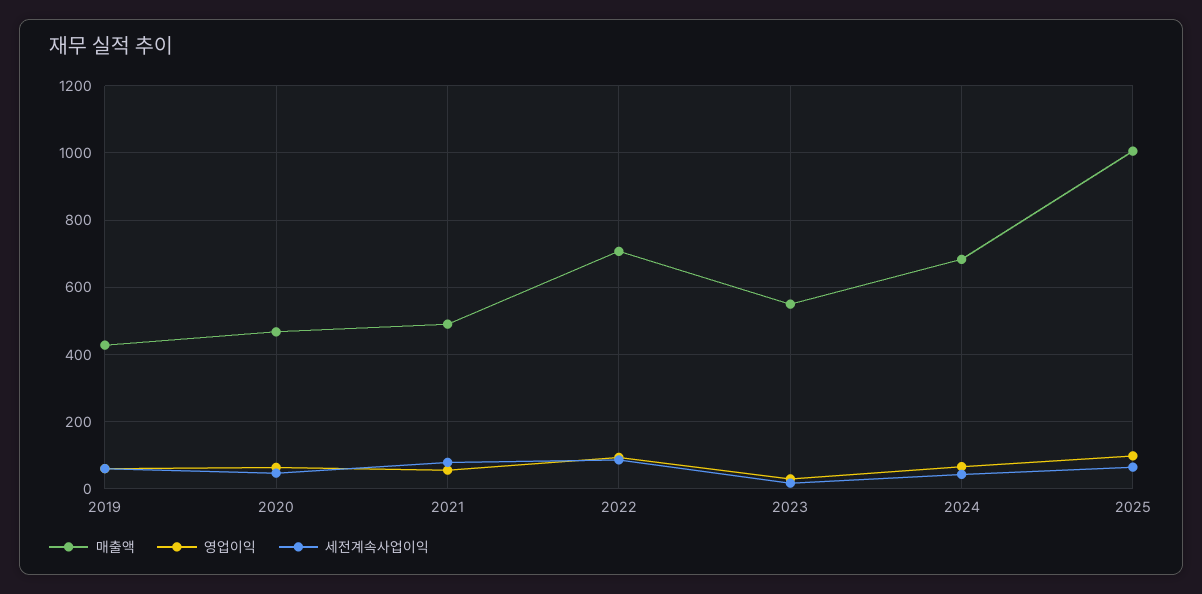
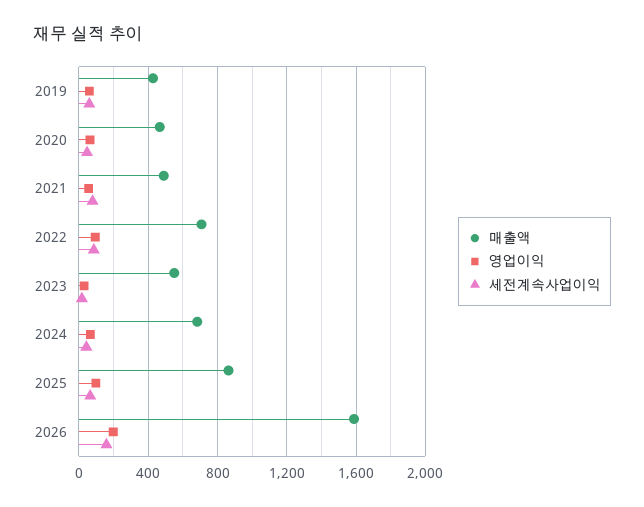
매출액, 2025: 1000 -> 850
매출액, 2026: none -> 1600
영업이익, 2026: none -> 200
세전계속사업이익, 2026: none -> 150

